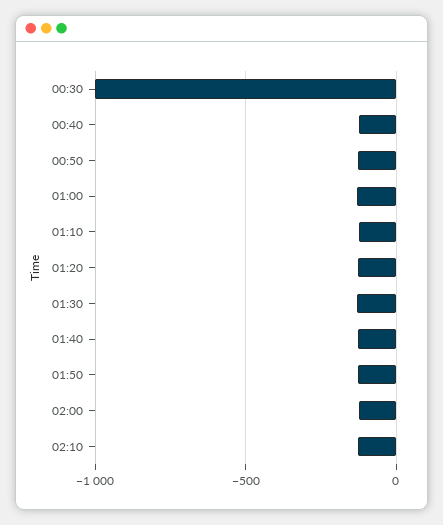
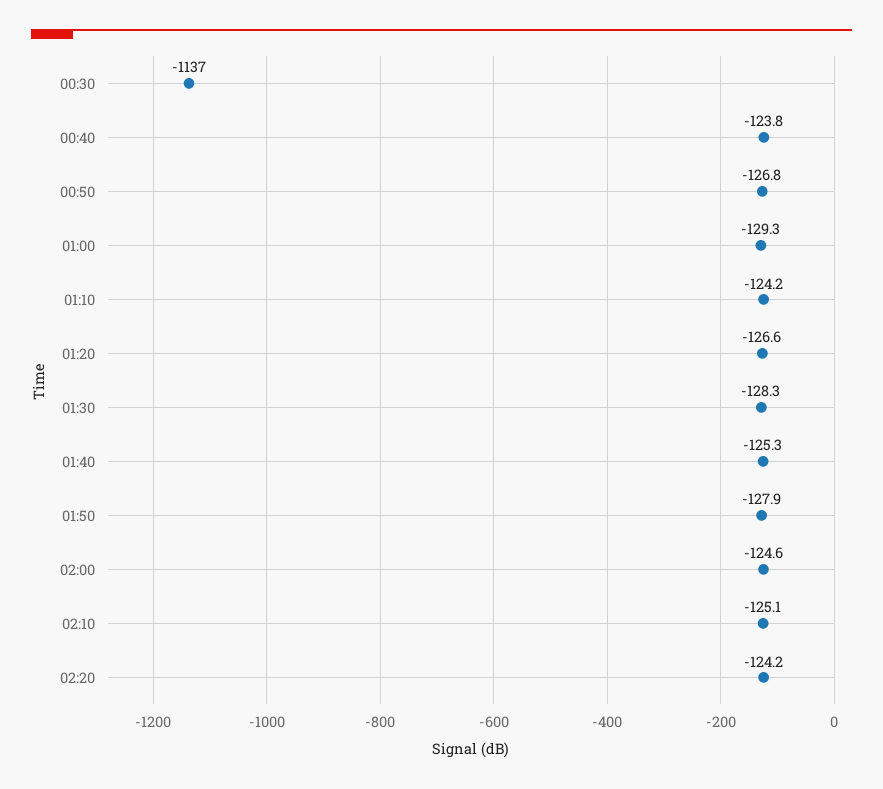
00:30: -1000 -> -1137
02:20: none -> -124.2

